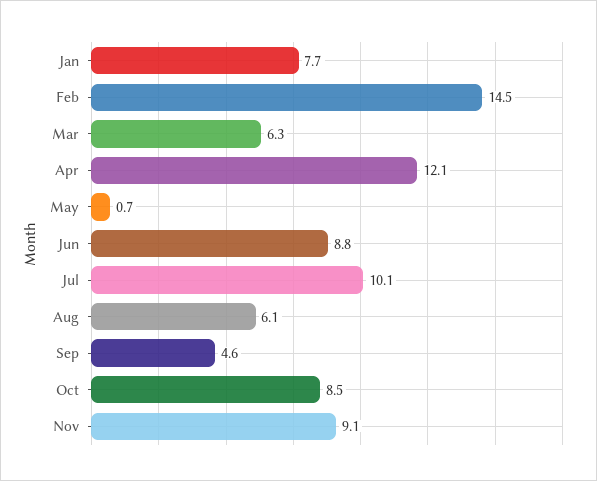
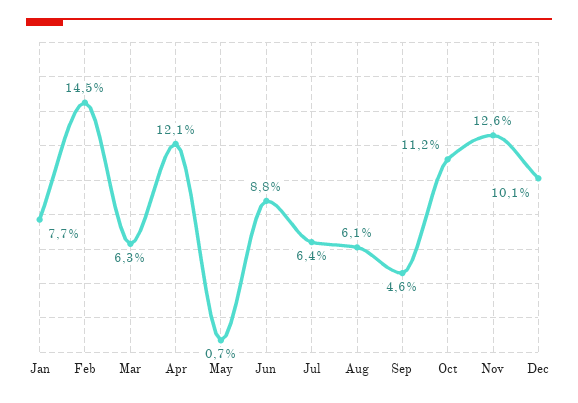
Jul: 10.1 -> 6.4
Oct: 8.5 -> 11.2
Nov: 9.1 -> 12.6
Dec: none -> 10.1

